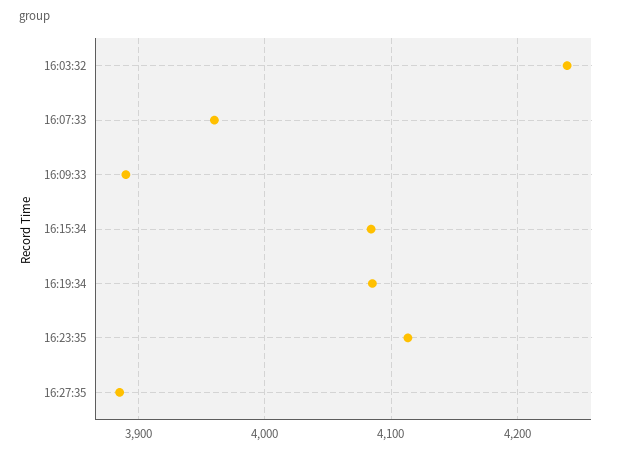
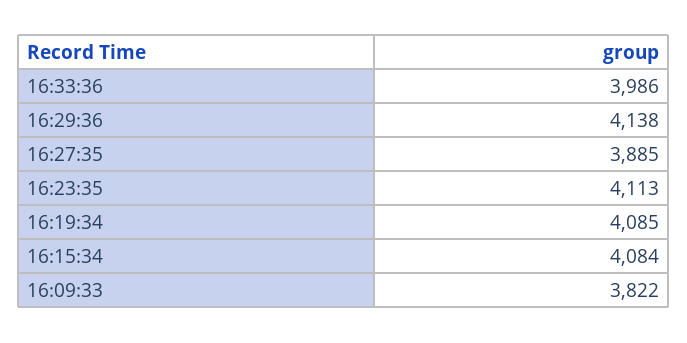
16:03:32: 4240 -> none
16:07:33: 3960 -> none
16:09:33: 3890 -> 3822
16:33:36: none -> 3986
16:29:36: none -> 4138

